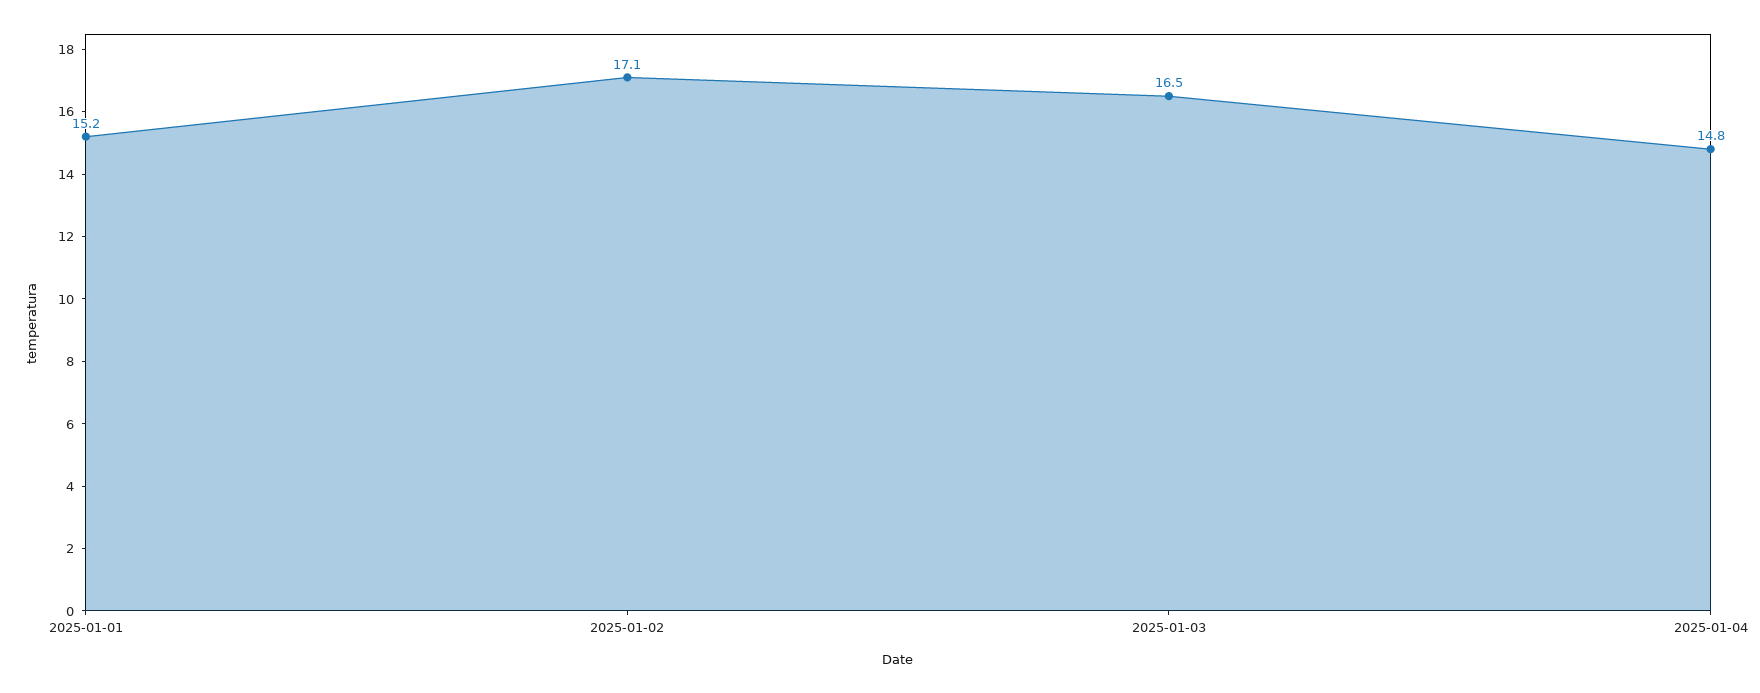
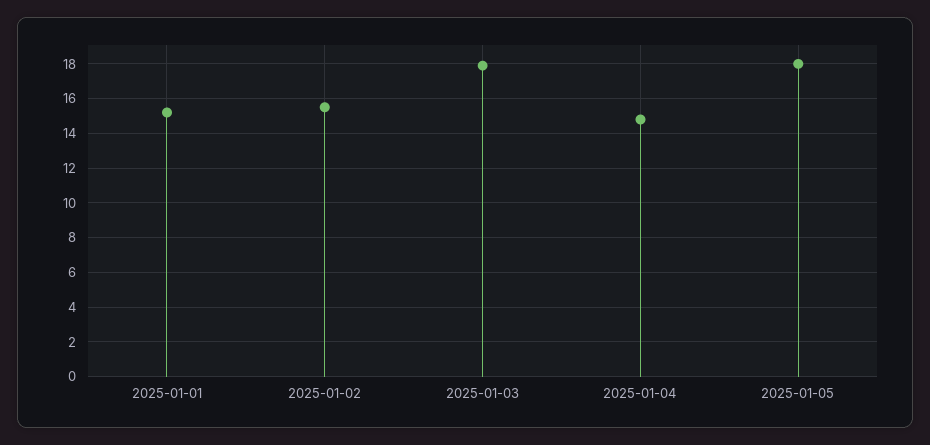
2025-01-02: 17.1 -> 15.5
2025-01-03: 16.5 -> 18
2025-01-05: none -> 18

